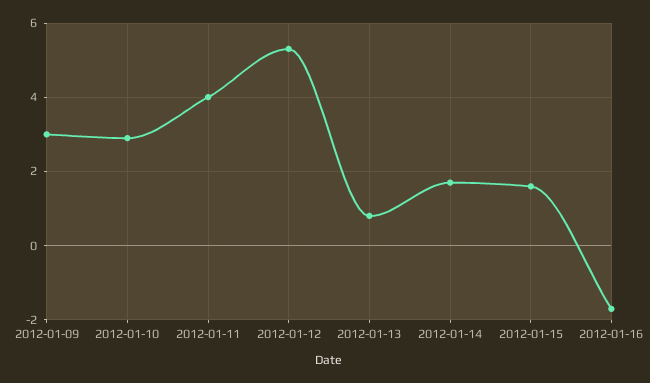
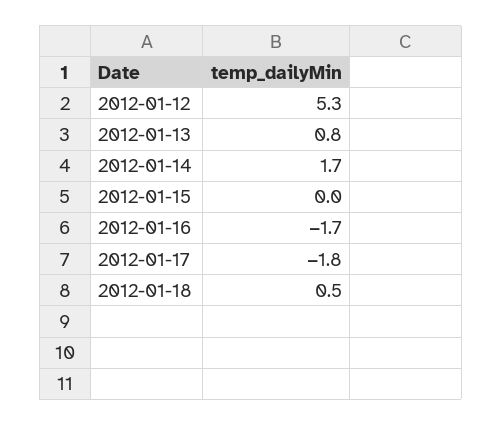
2012-01-09: 3 -> none
2012-01-10: 3 -> none
2012-01-11: 4 -> none
2012-01-15: 1.5 -> 0
2012-01-17: none -> -1.8
2012-01-18: none -> 0.5

